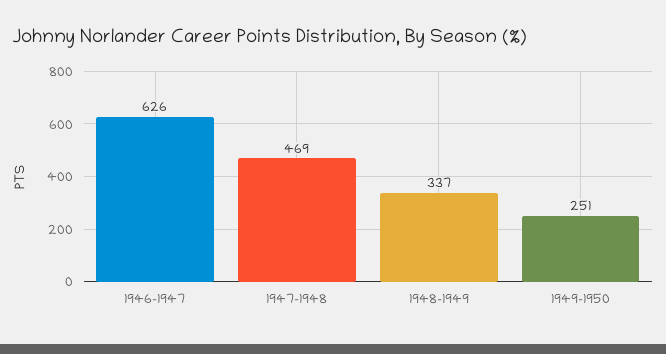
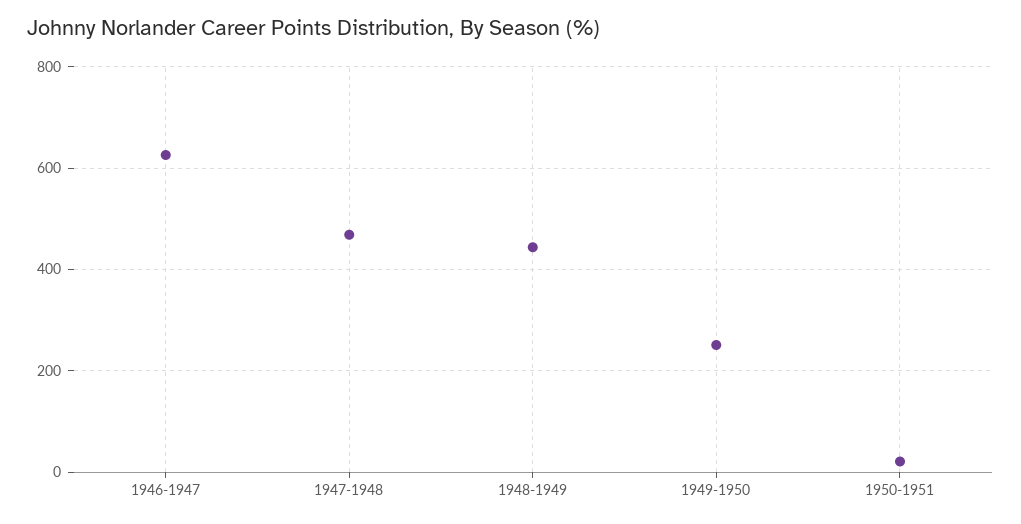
1948-1949: 337 -> 440
1950-1951: none -> 20

